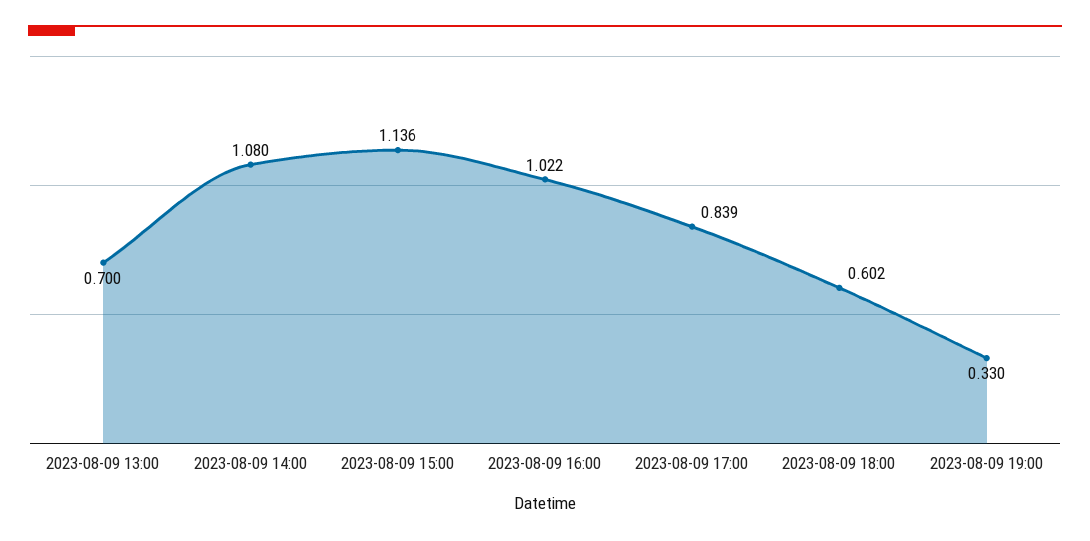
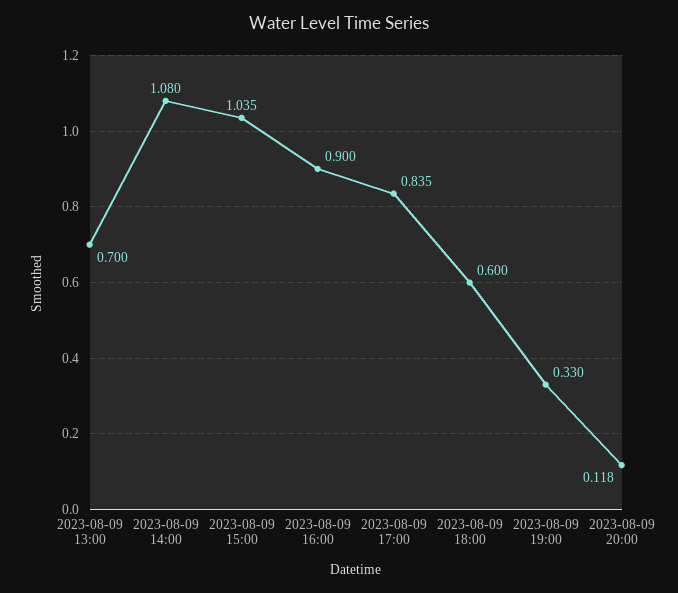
2023-08-09 15:00: 1.136 -> 1.035
2023-08-09 16:00: 1.022 -> 0.9
2023-08-09 17:00: 0.839 -> 0.835
2023-08-09 18:00: 0.602 -> 0.6
2023-08-09 20:00: none -> 0.118

